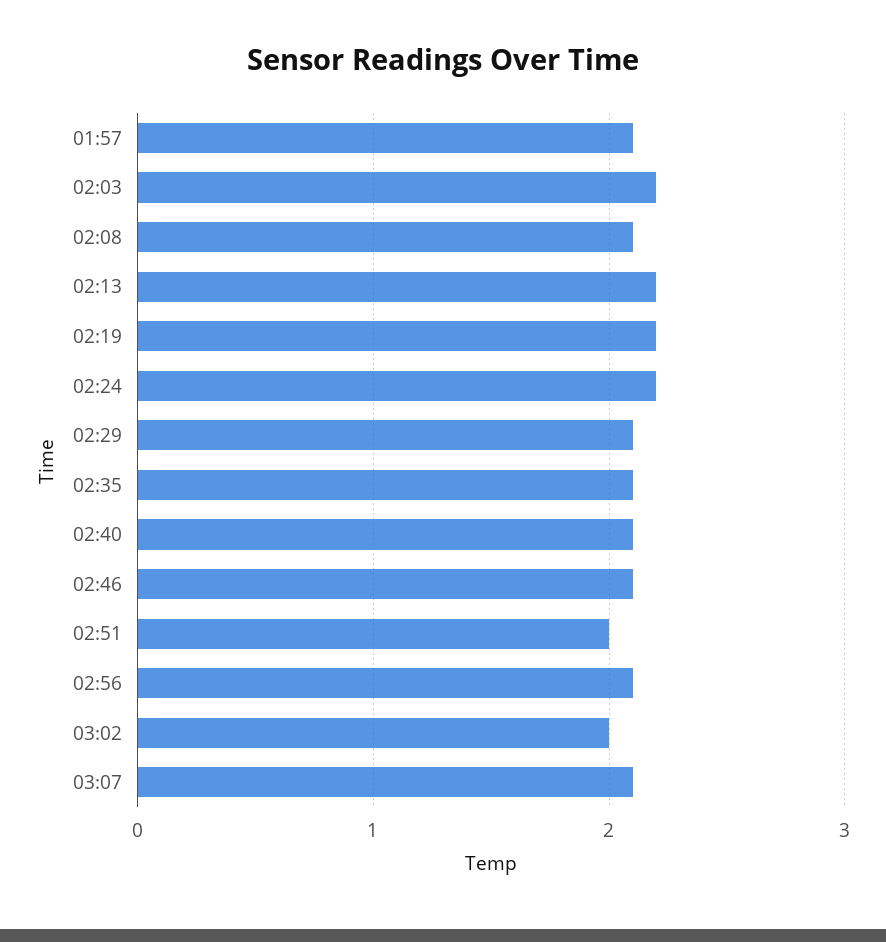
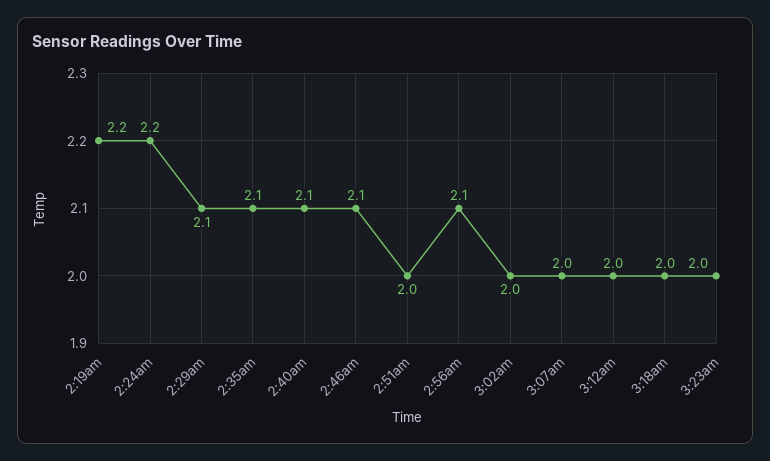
01:57: 2.1 -> none
02:03: 2.2 -> none
02:08: 2.1 -> none
02:13: 2.2 -> none
03:07: 2.1 -> 2
3:12am: none -> 2
3:18am: none -> 2
3:23am: none -> 2

